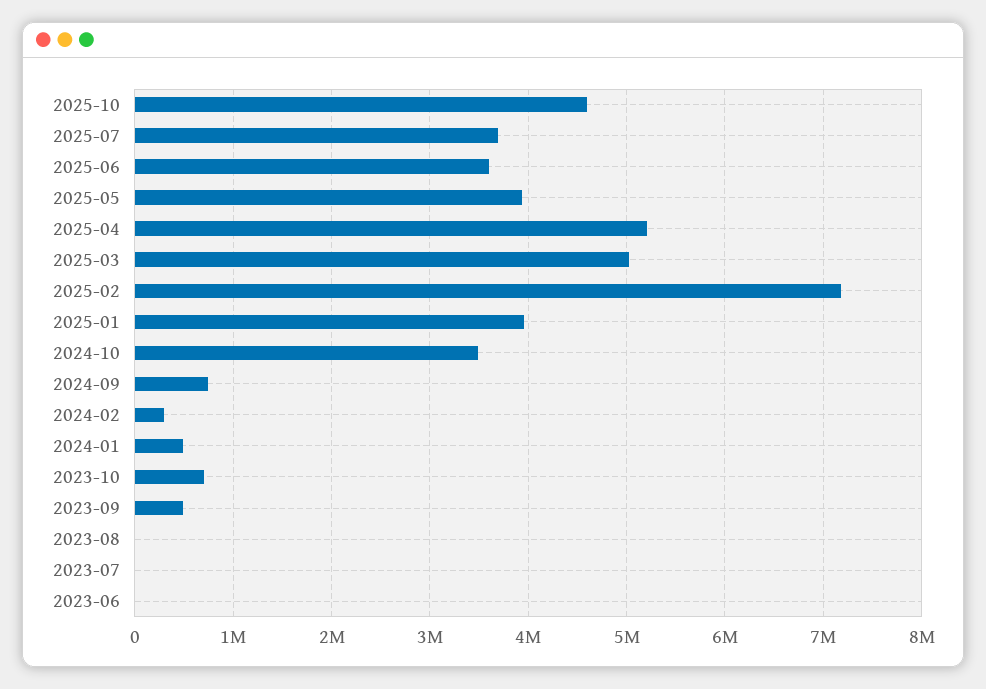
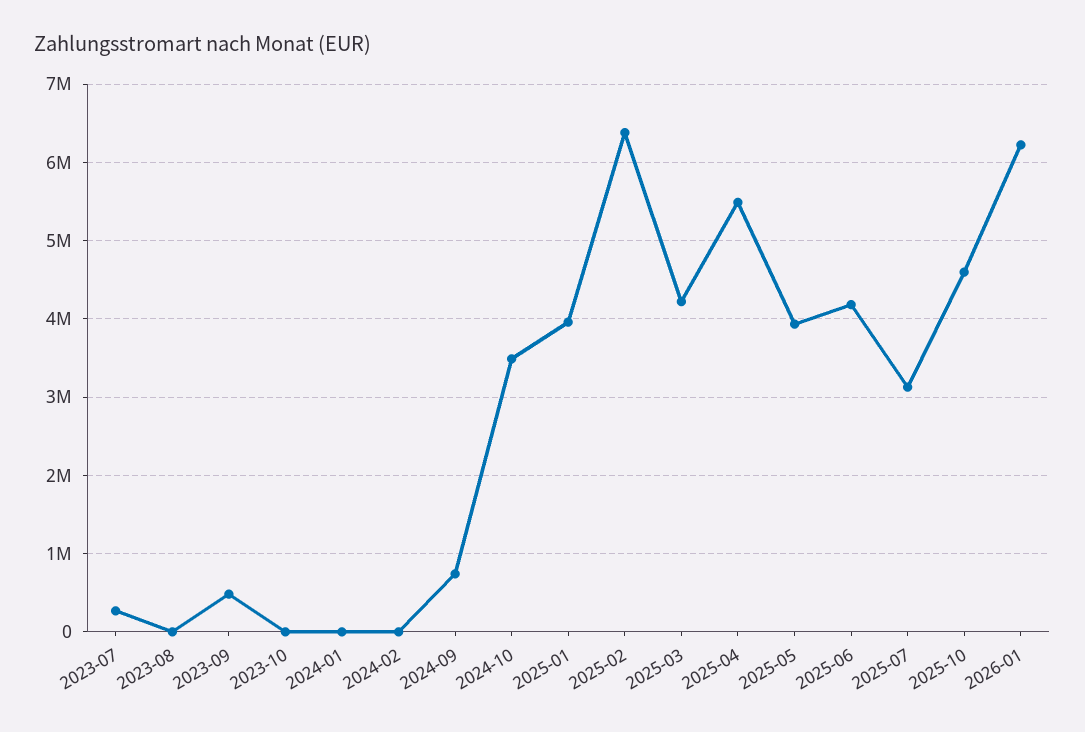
2025-07: 3700000 -> 3100000
2025-06: 3600000 -> 4200000
2025-04: 5200000 -> 5500000
2025-03: 5000000 -> 4200000
2025-02: 7200000 -> 6400000
2024-02: 300000 -> 0
2024-01: 500000 -> 0
2023-10: 700000 -> 0
2023-07: 0 -> 300000
2023-06: 0 -> none
2026-01: none -> 6200000

